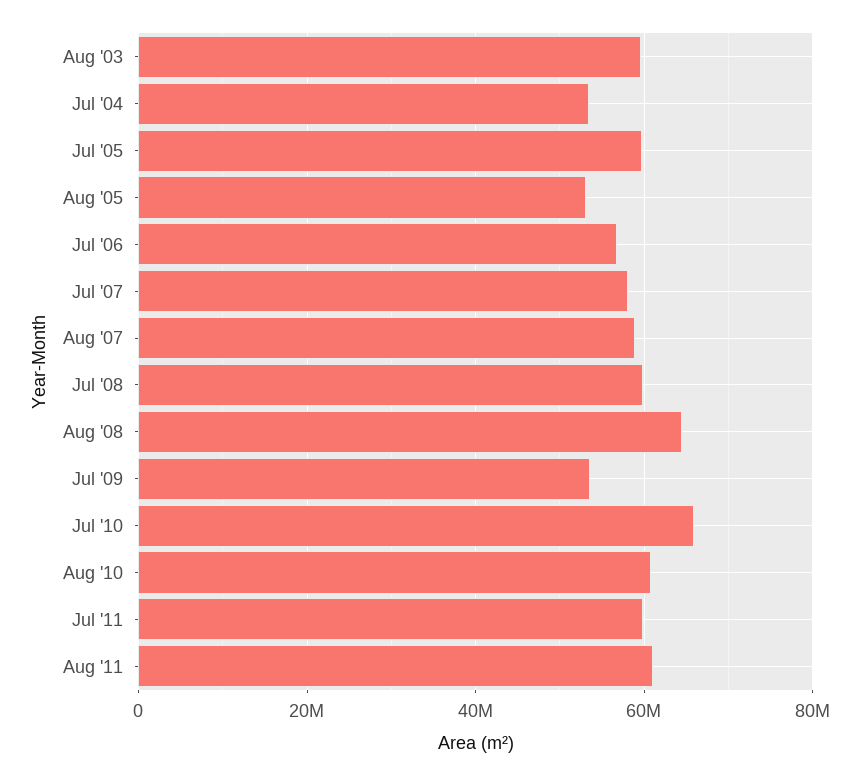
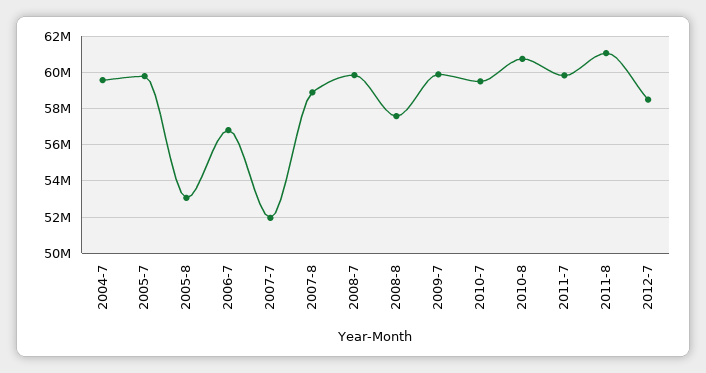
Aug '03: 60000000 -> none
Jul '04: 54000000 -> 59500000
Jul '07: 58000000 -> 52000000
Aug '08: 64000000 -> 57500000
Jul '09: 54000000 -> 60000000
Jul '10: 66000000 -> 59500000
2012-7: none -> 58500000

